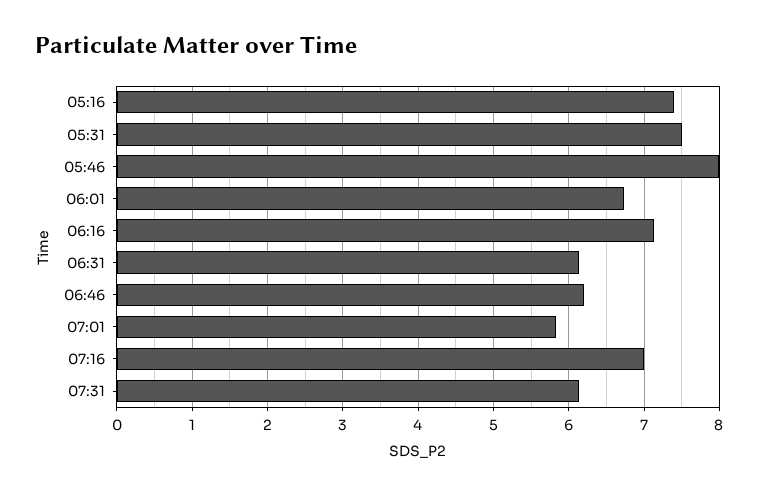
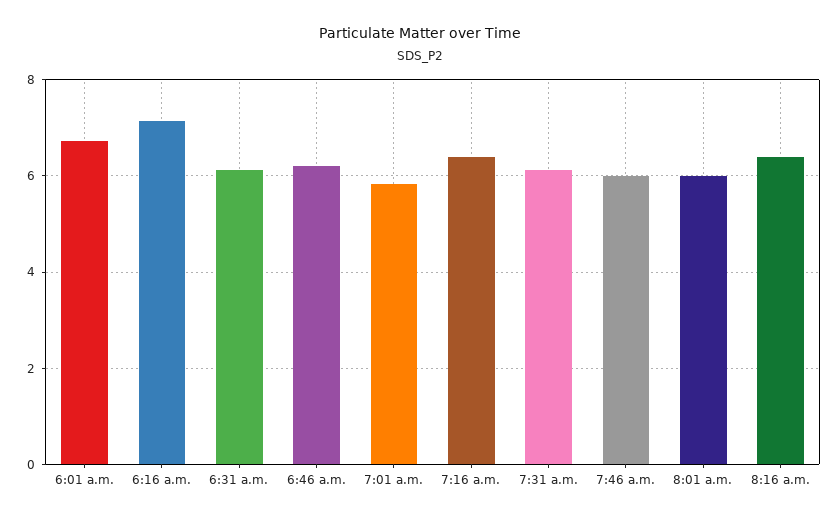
05:16: 7.4 -> none
05:31: 7.5 -> none
05:46: 8 -> none
07:16: 7 -> 6.4
7:46 a.m.: none -> 6
8:01 a.m.: none -> 6
8:16 a.m.: none -> 6.4

